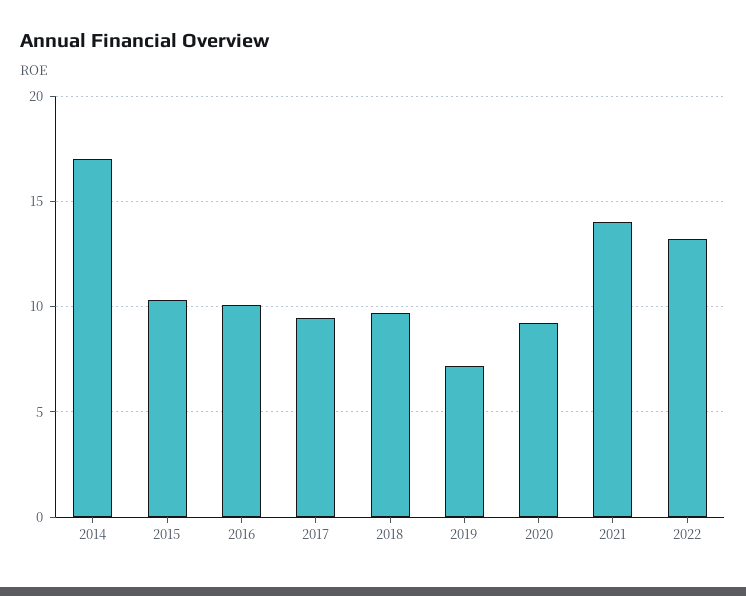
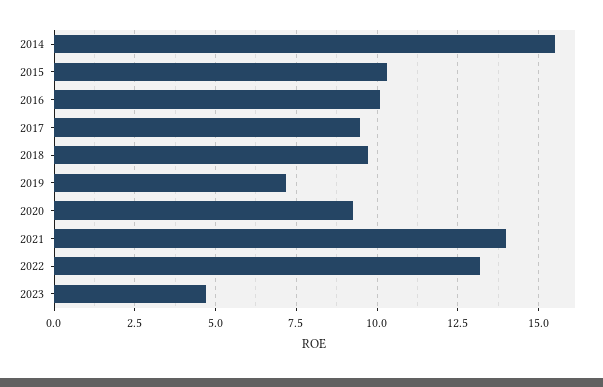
2014: 17 -> 15.5
2023: none -> 4.75

